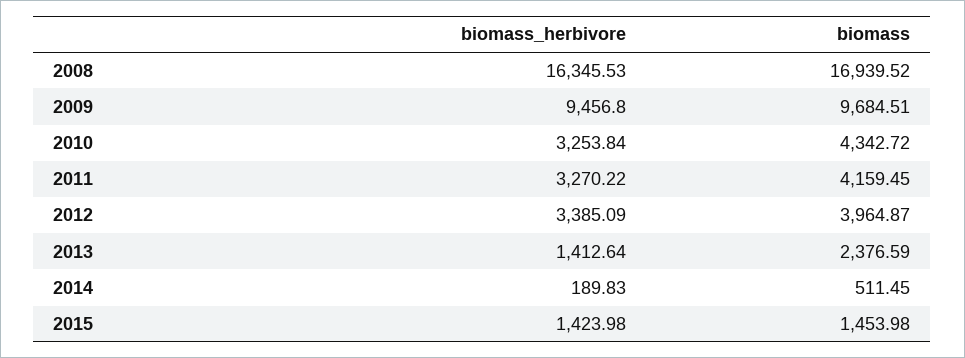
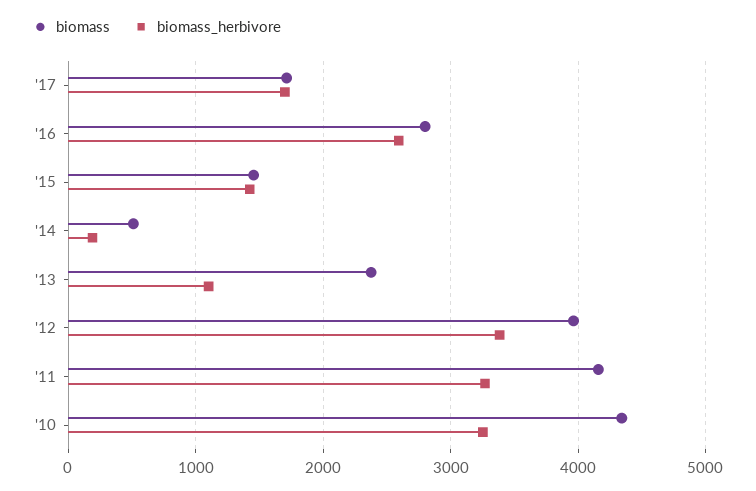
biomass_herbivore, 2008: 16345.53 -> none
biomass, 2008: 16939.52 -> none
biomass_herbivore, 2009: 9456.8 -> none
biomass, 2009: 9684.51 -> none
biomass_herbivore, 2013: 1412.64 -> 1100
biomass, '17: none -> 1700
biomass_herbivore, '17: none -> 1700
biomass, '16: none -> 2800
biomass_herbivore, '16: none -> 2600

